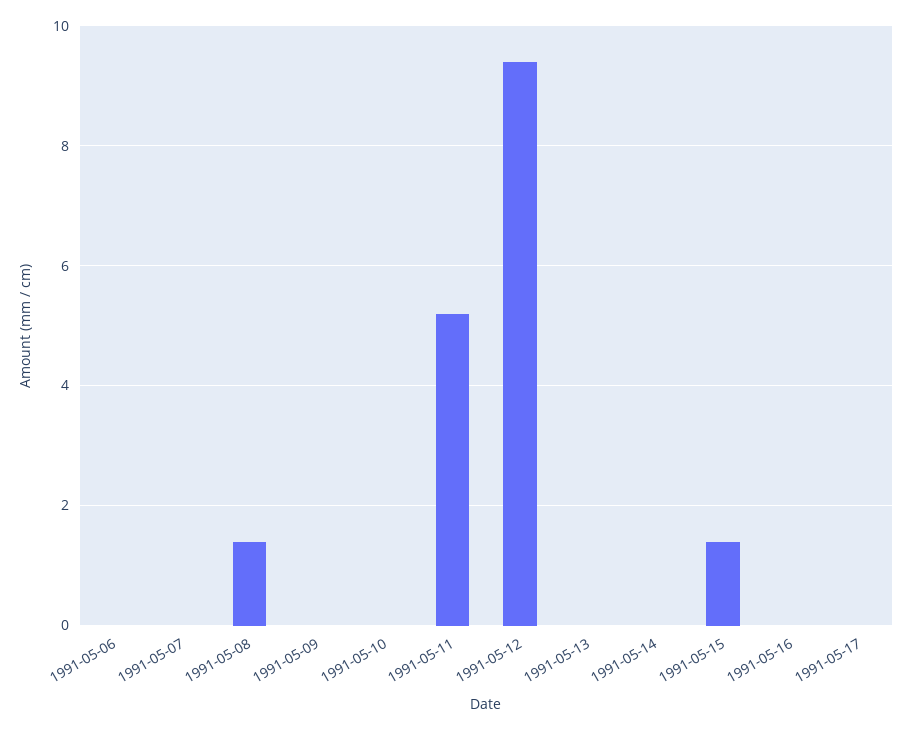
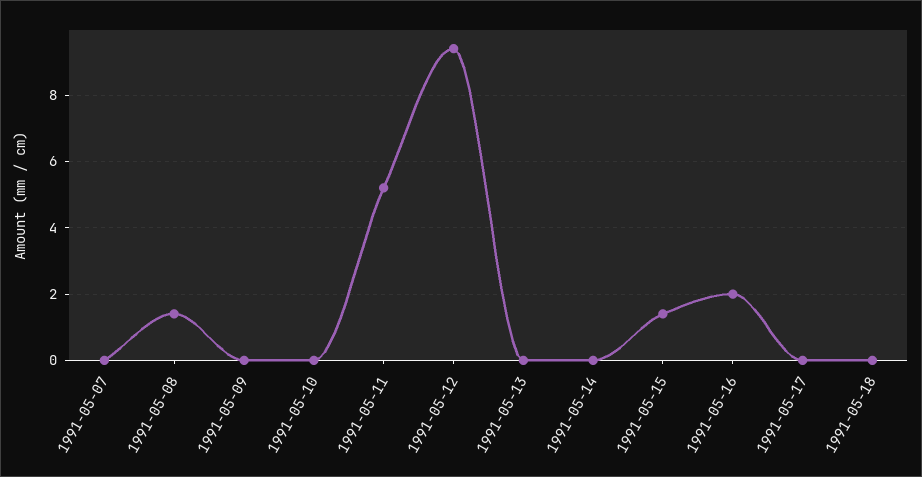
1991-05-06: 0 -> none
1991-05-16: 0 -> 2
1991-05-18: none -> 0

